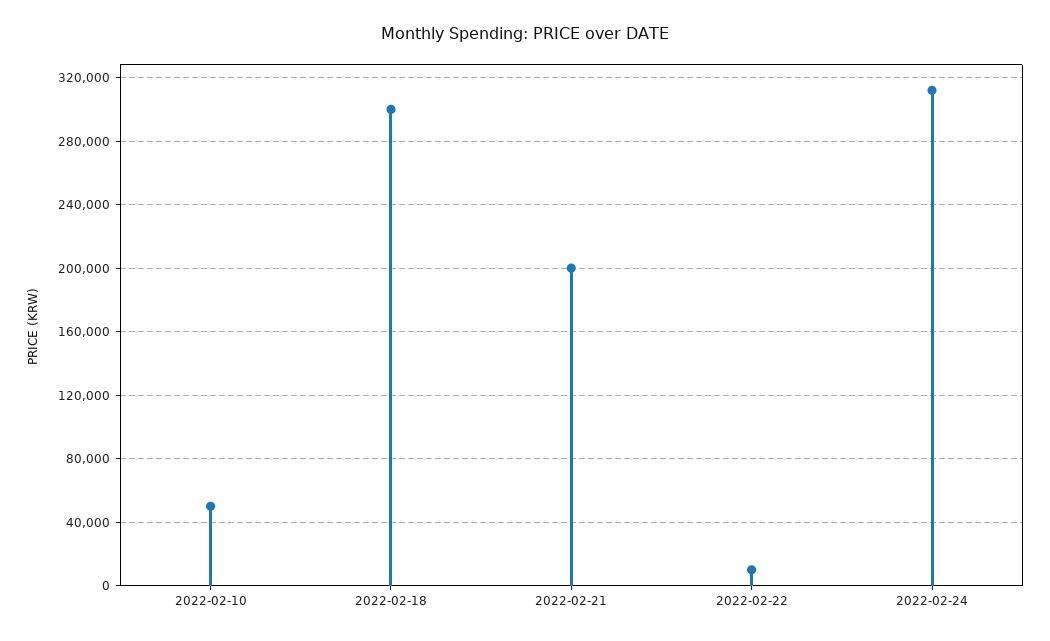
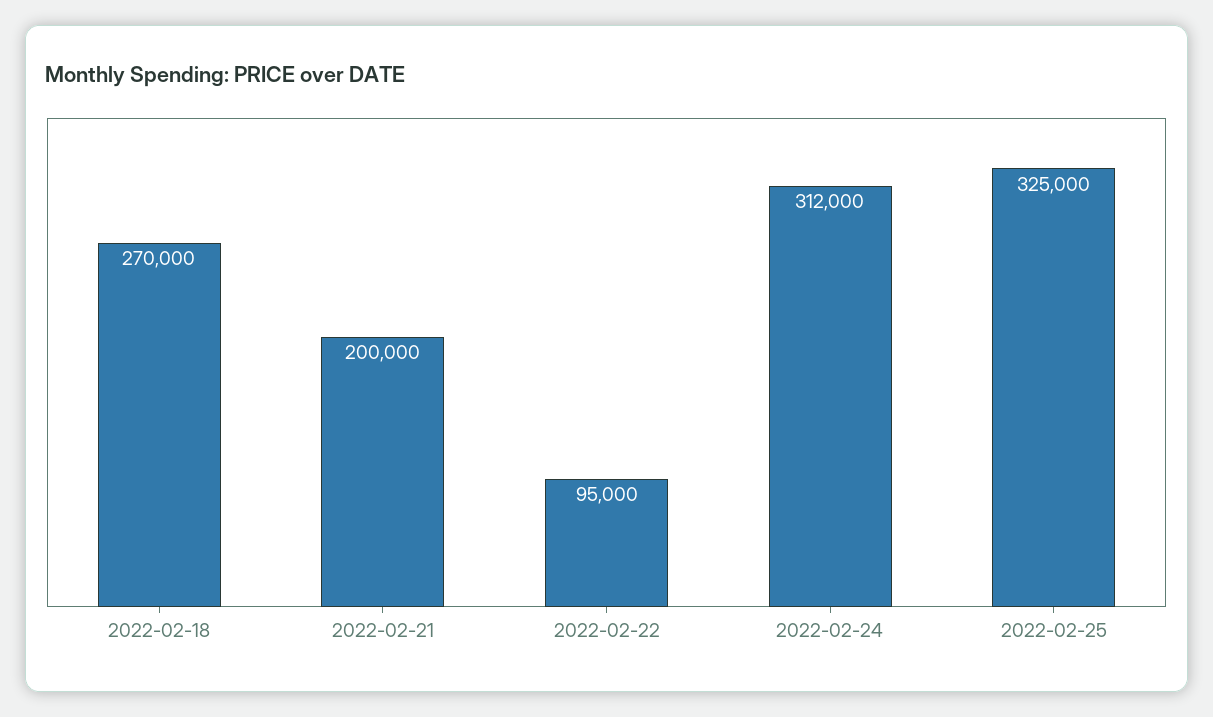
2022-02-10: 50000 -> none
2022-02-18: 300000 -> 270000
2022-02-22: 10000 -> 95000
2022-02-25: none -> 325000

